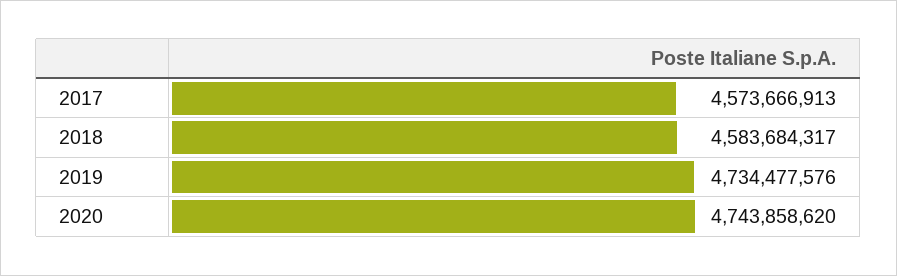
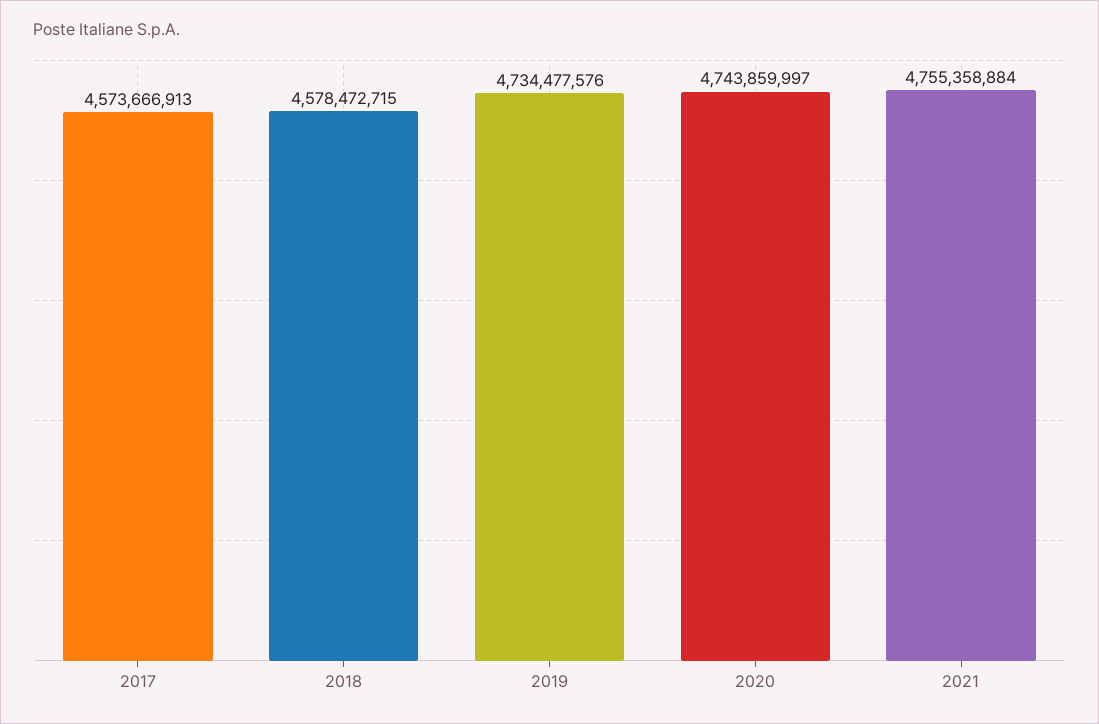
2018: 4583684317 -> 4578472715
2020: 4743858620 -> 4743859997
2021: none -> 4755358884

